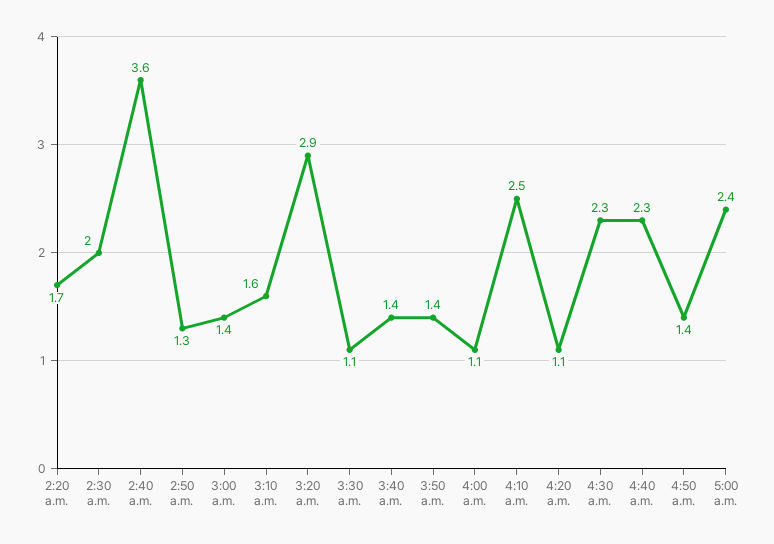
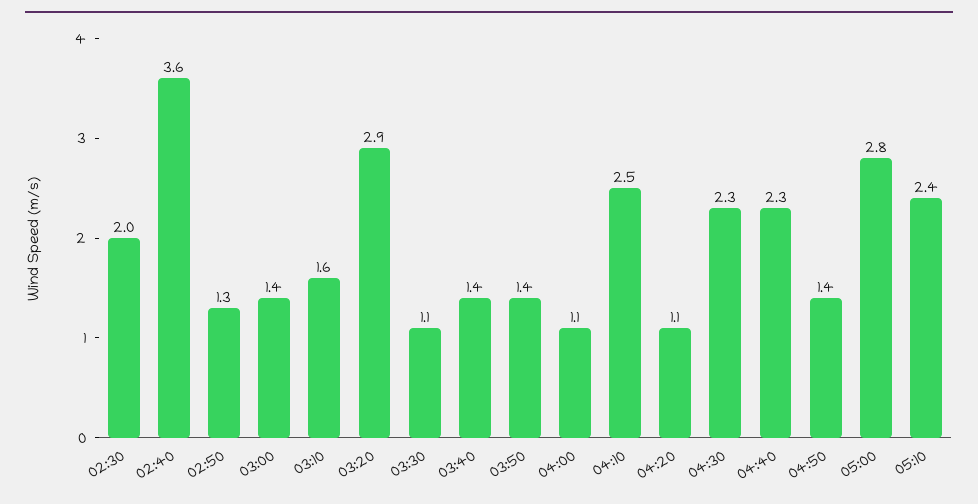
2:20 a.m.: 1.7 -> none
5:00 a.m.: 2.4 -> 2.8
05:10: none -> 2.4

